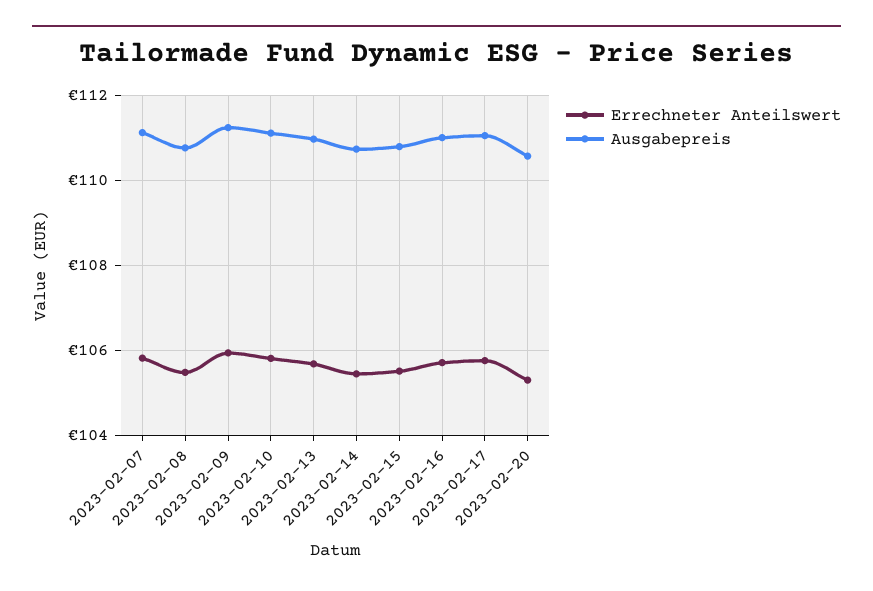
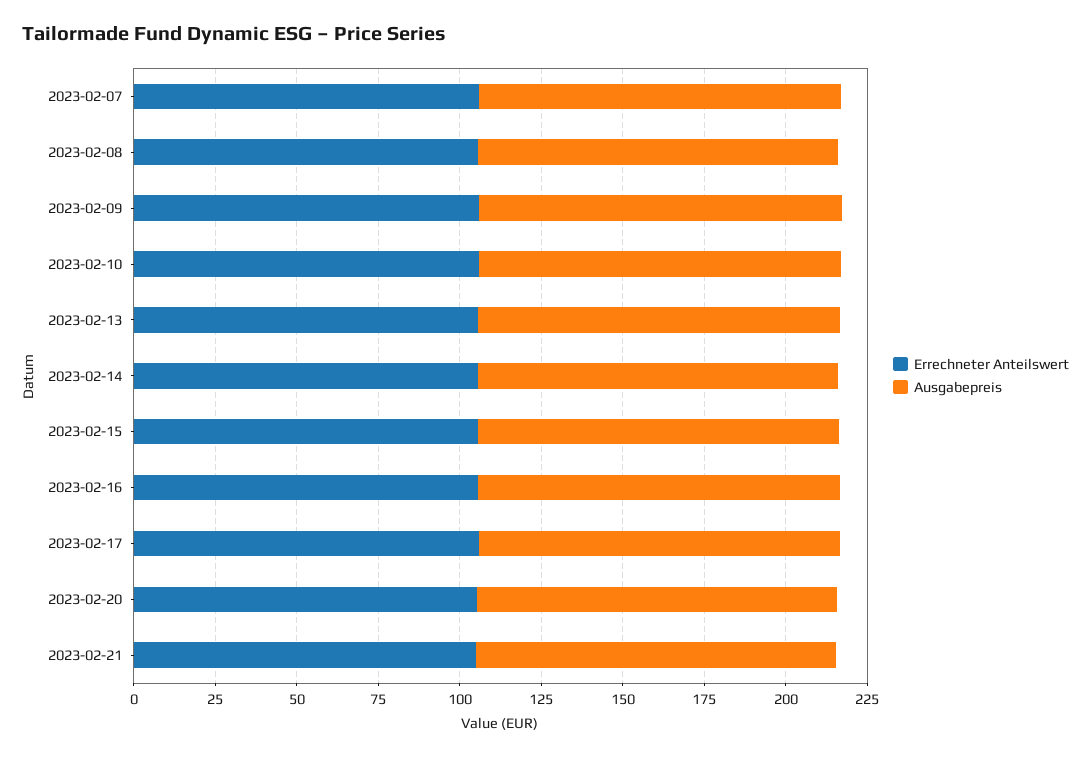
Errechneter Anteilswert, 2023-02-21: none -> 105
Ausgabepreis, 2023-02-21: none -> 110

